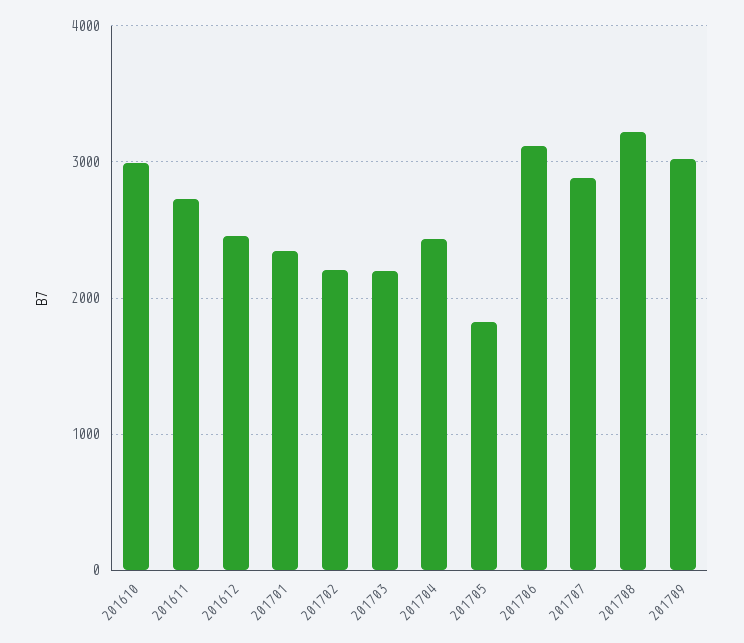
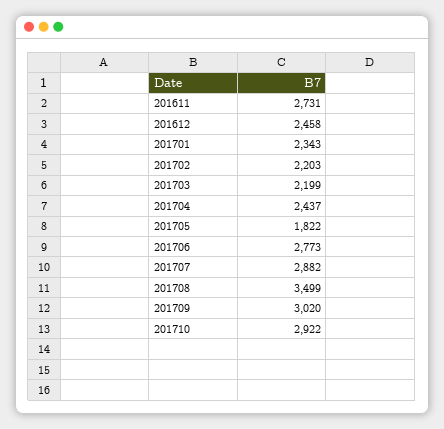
201610: 3000 -> none
201706: 3100 -> 2773
201708: 3200 -> 3499
201710: none -> 2922

